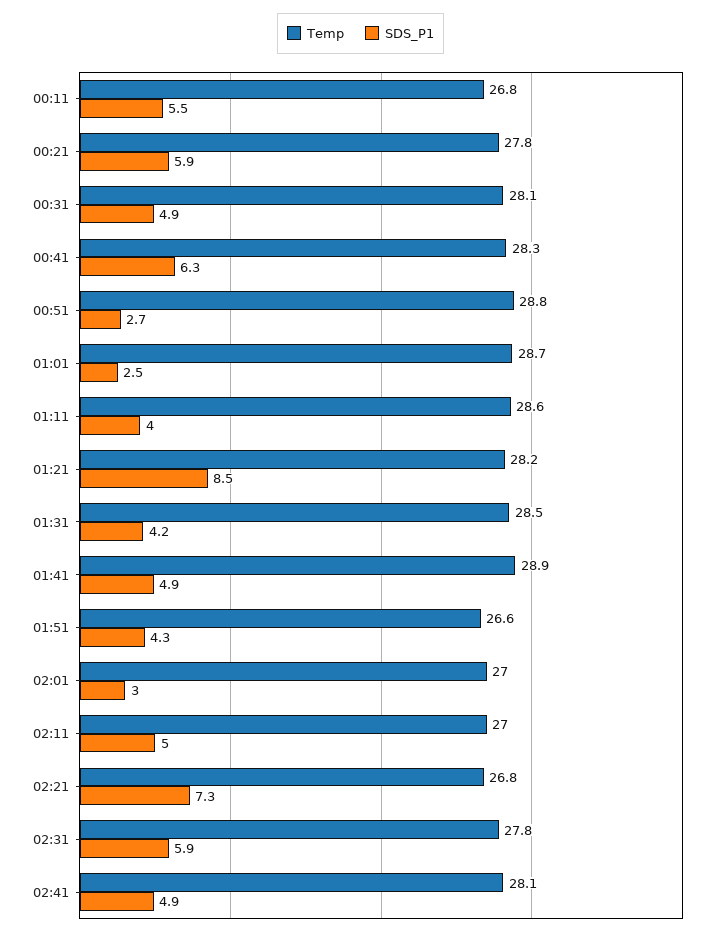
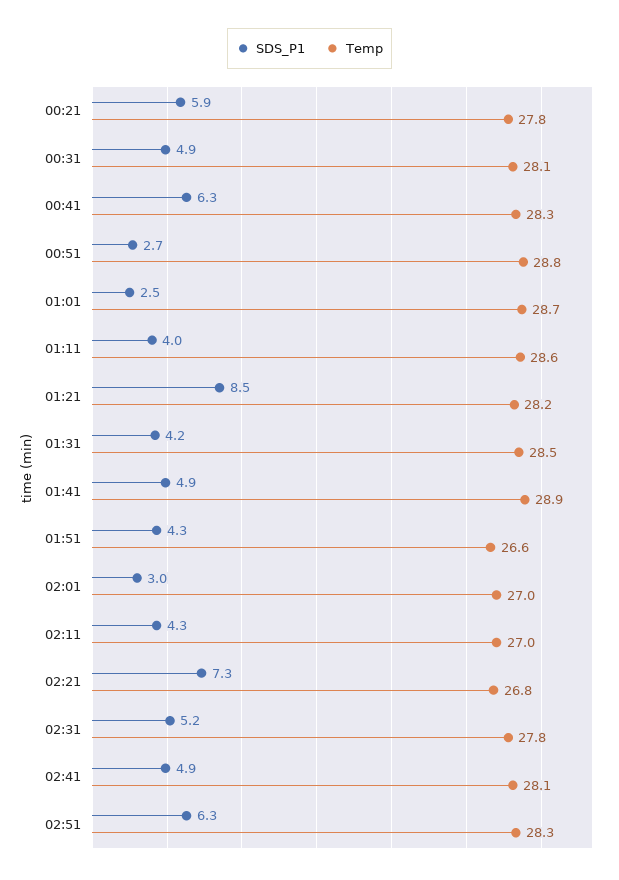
Temp, 00:11: 26.8 -> none
SDS_P1, 00:11: 5.5 -> none
SDS_P1, 02:11: 5 -> 4.3
SDS_P1, 02:31: 5.9 -> 5.2
SDS_P1, 02:51: none -> 6.3
Temp, 02:51: none -> 28.3

